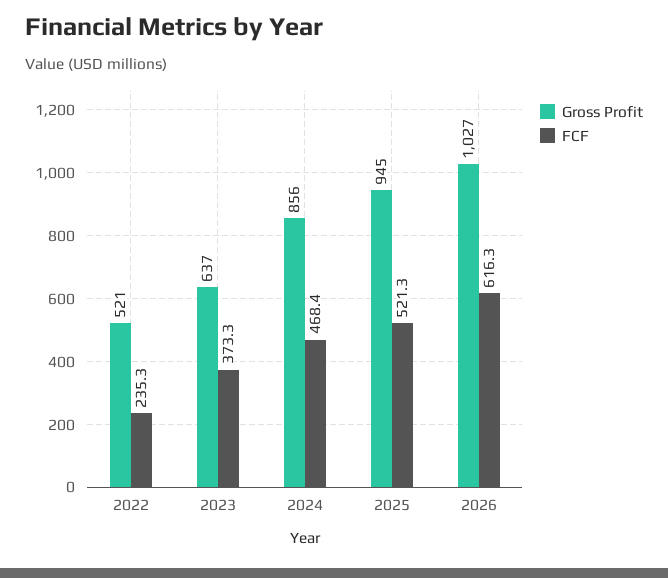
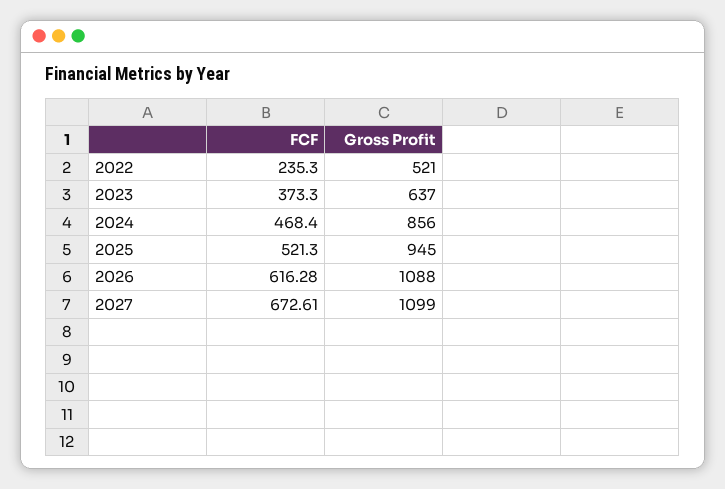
Gross Profit, 2026: 1027 -> 1088
FCF, 2027: none -> 672.61
Gross Profit, 2027: none -> 1099

